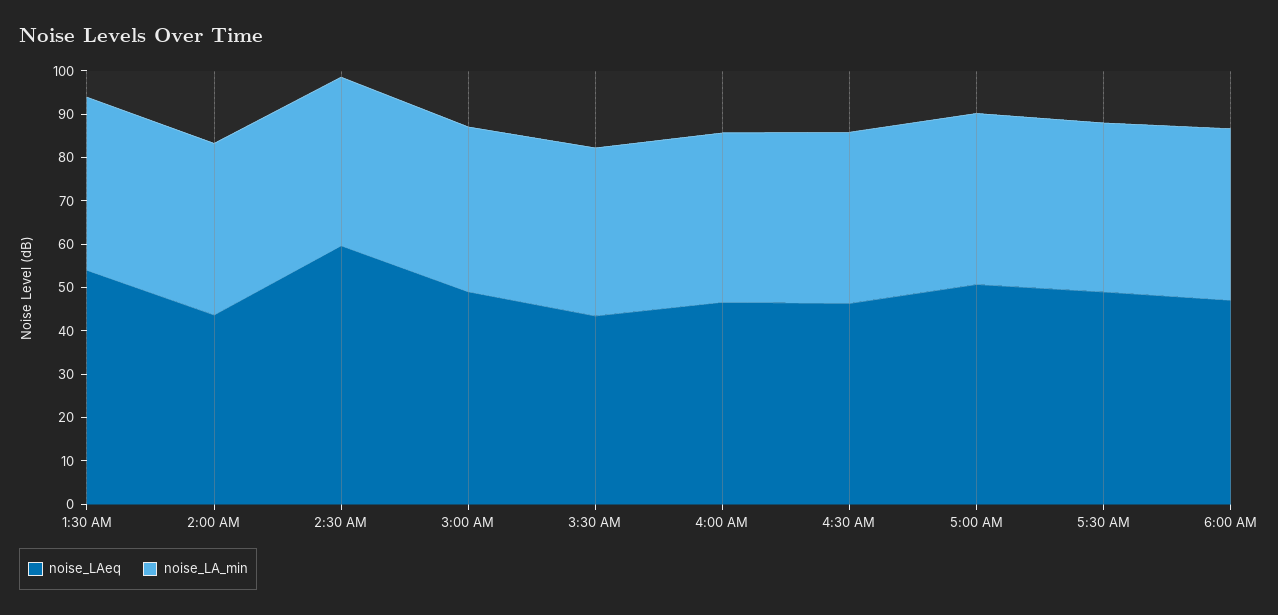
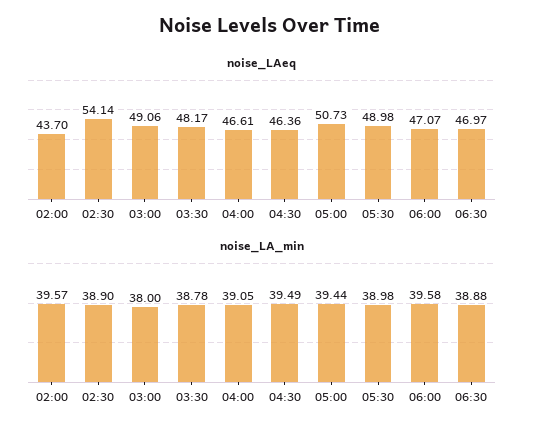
noise_LAeq, 1:30 AM: 54 -> none
noise_LA_min, 1:30 AM: 40 -> none
noise_LAeq, 2:30 AM: 60 -> 54.14
noise_LAeq, 3:30 AM: 44 -> 48.17
noise_LAeq, 06:30: none -> 46.97
noise_LA_min, 06:30: none -> 38.88

